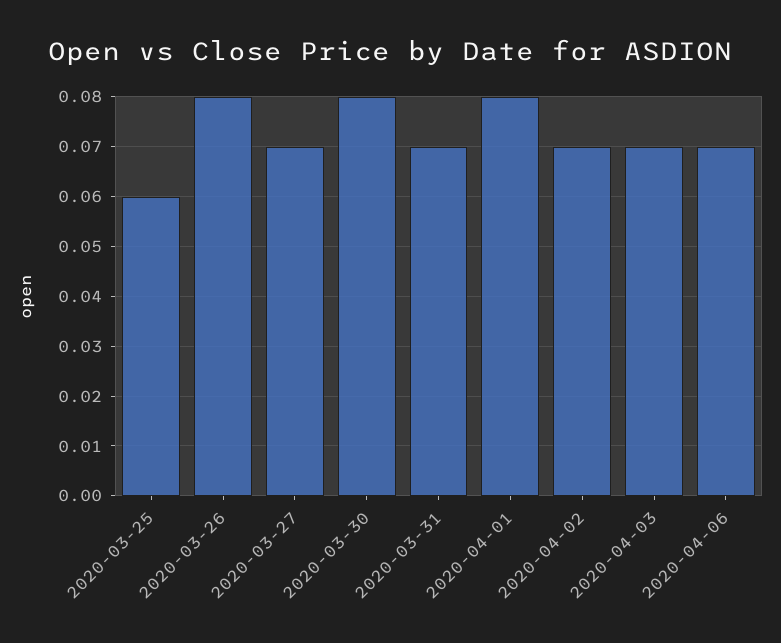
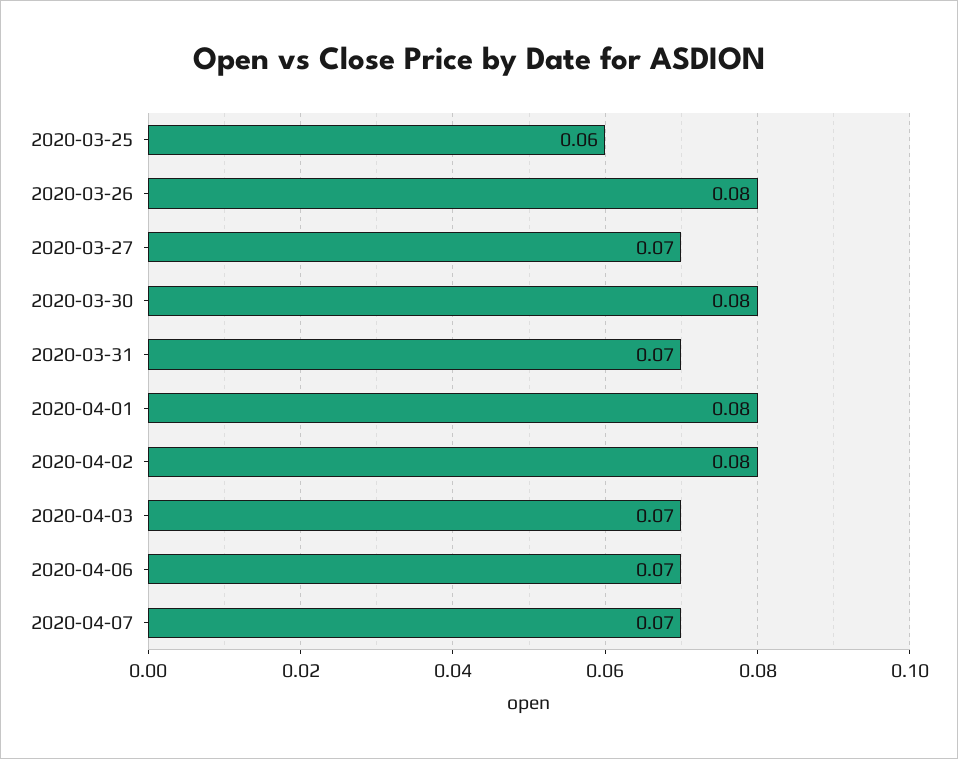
2020-04-02: 0.07 -> 0.08
2020-04-07: none -> 0.07

